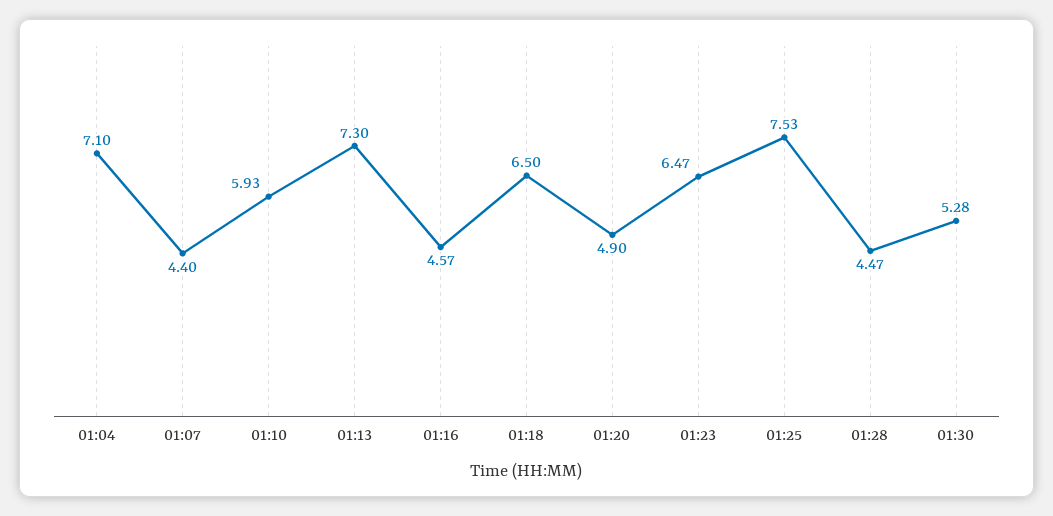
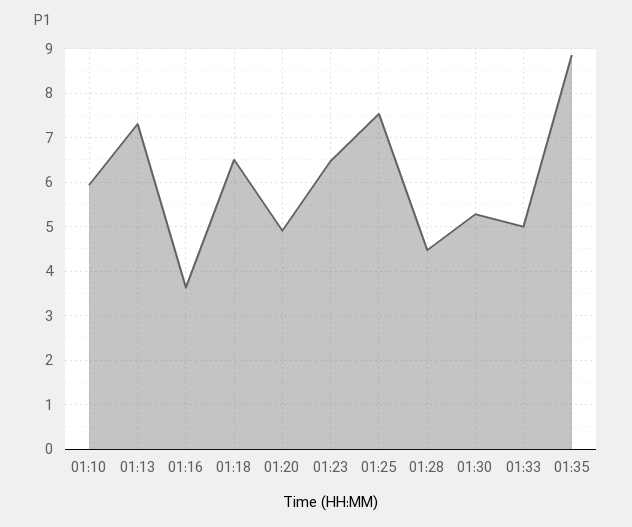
01:04: 7.1 -> none
01:07: 4.4 -> none
01:16: 4.57 -> 3.6
01:33: none -> 5
01:35: none -> 8.8

